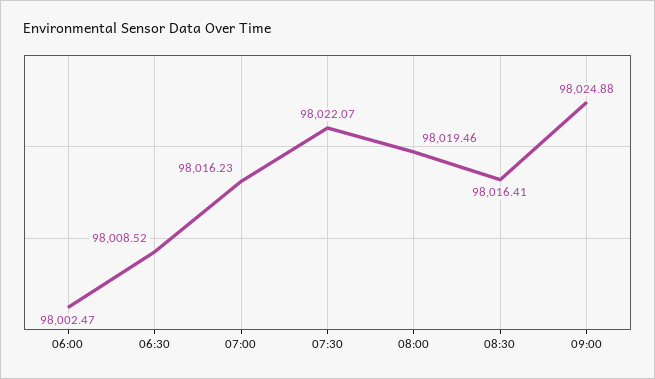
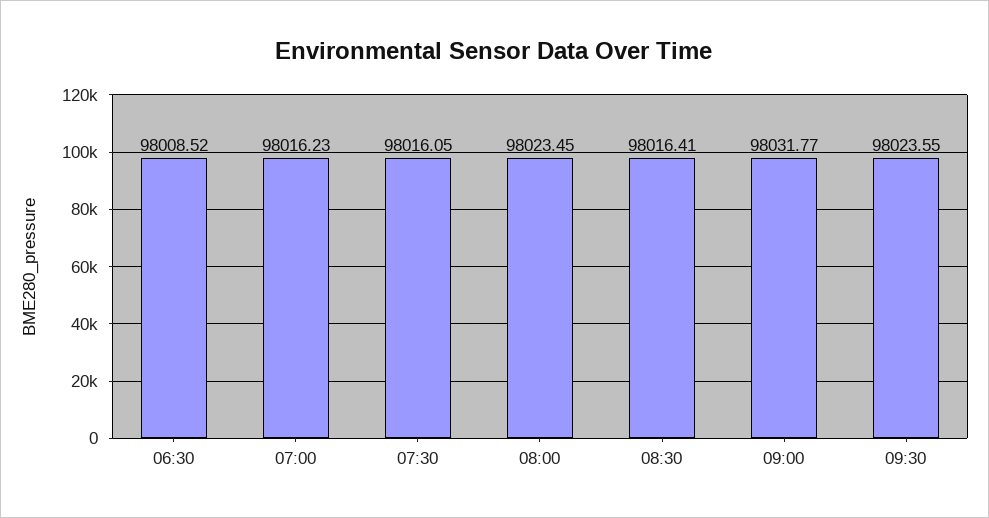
06:00: 98002.47 -> none
07:30: 98022.07 -> 98016.05
08:00: 98019.46 -> 98023.45
09:00: 98024.88 -> 98031.77
09:30: none -> 98023.55

